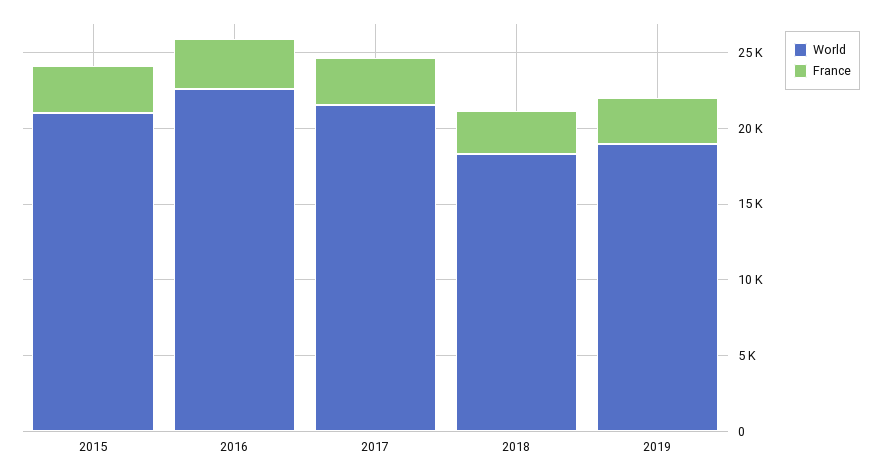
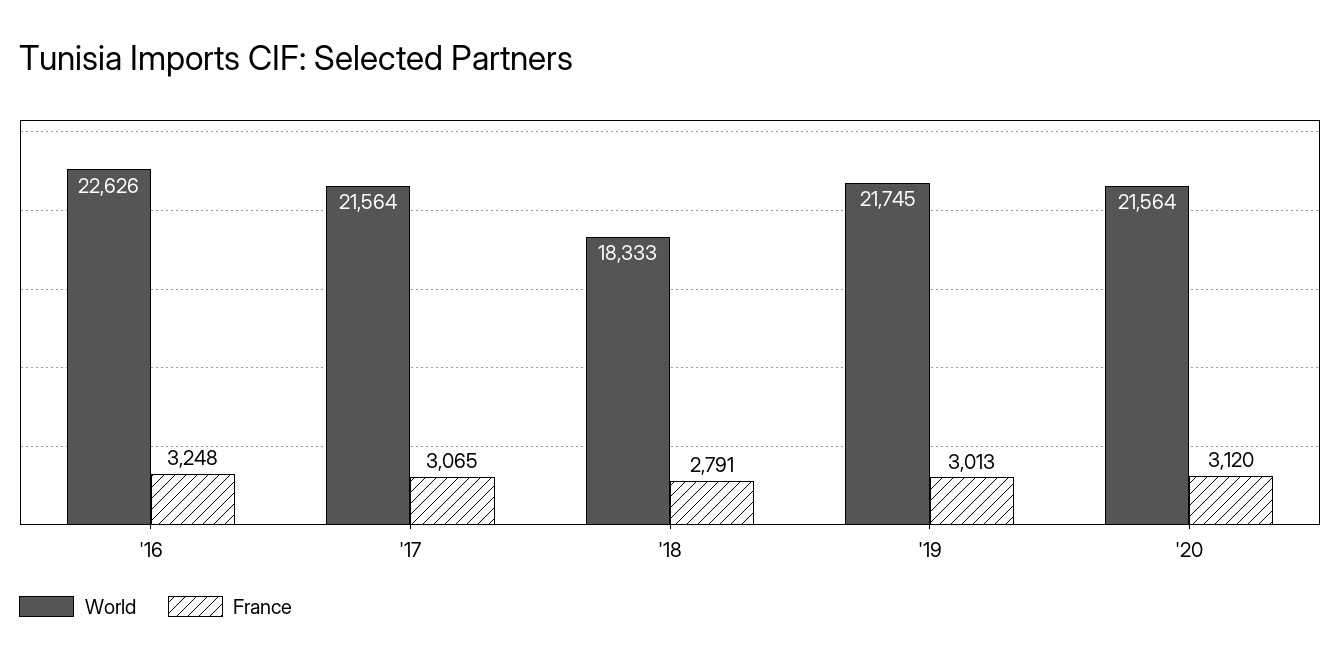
World, 2015: 21000 -> none
France, 2015: 3000 -> none
World, 2019: 19000 -> 21745
World, '20: none -> 21564
France, '20: none -> 3120

